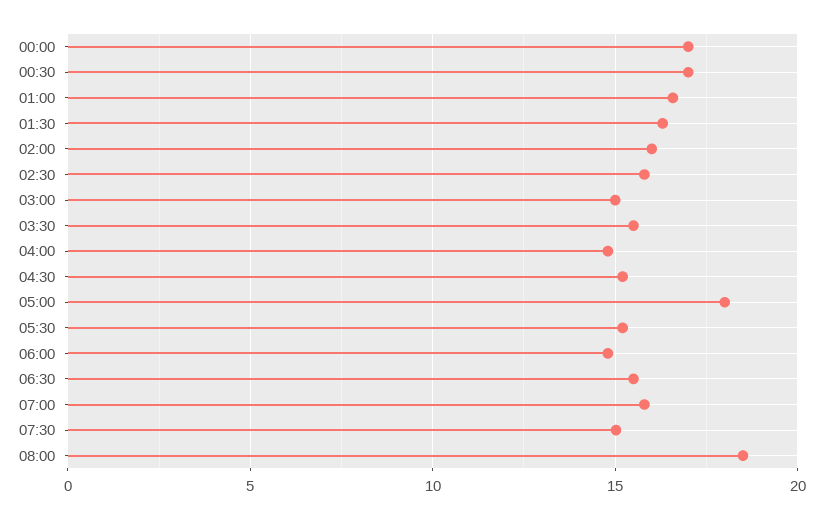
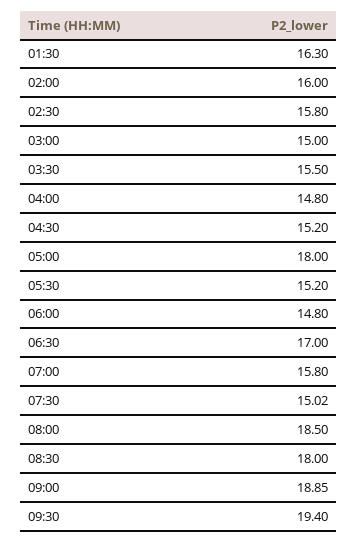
00:00: 17 -> none
00:30: 17 -> none
01:00: 16.5 -> none
06:30: 15.5 -> 17
08:30: none -> 18
09:00: none -> 18.85
09:30: none -> 19.4

